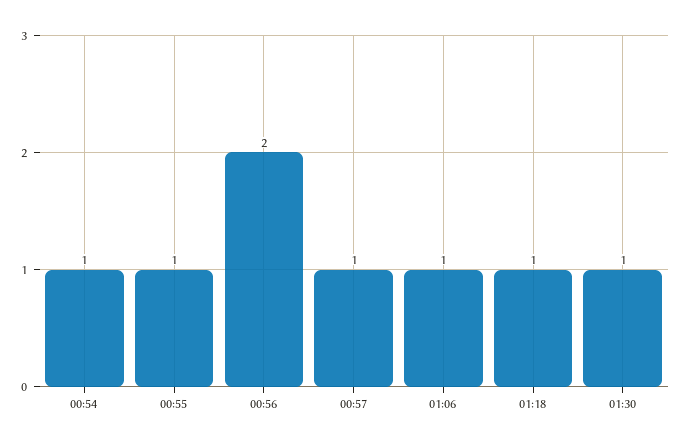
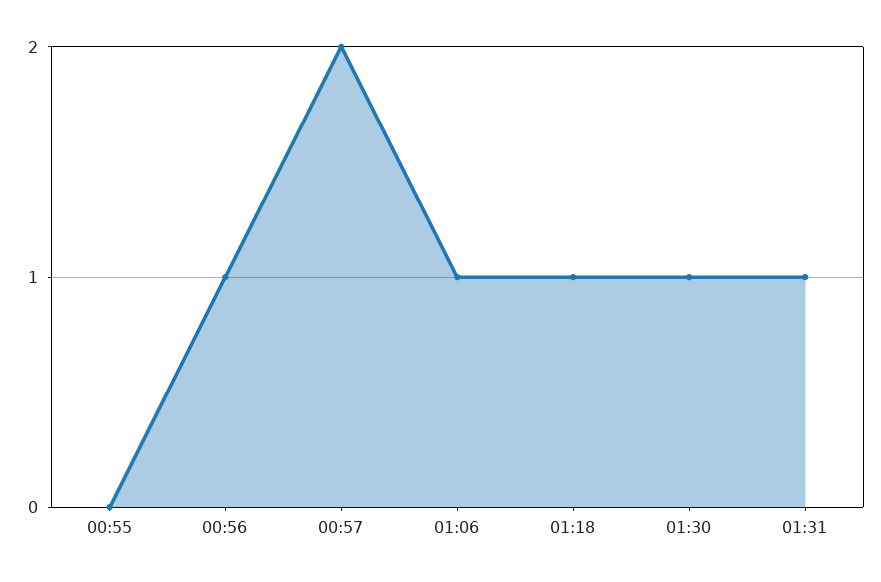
00:54: 1 -> none
00:55: 1 -> 0
00:56: 2 -> 1
00:57: 1 -> 2
01:31: none -> 1

